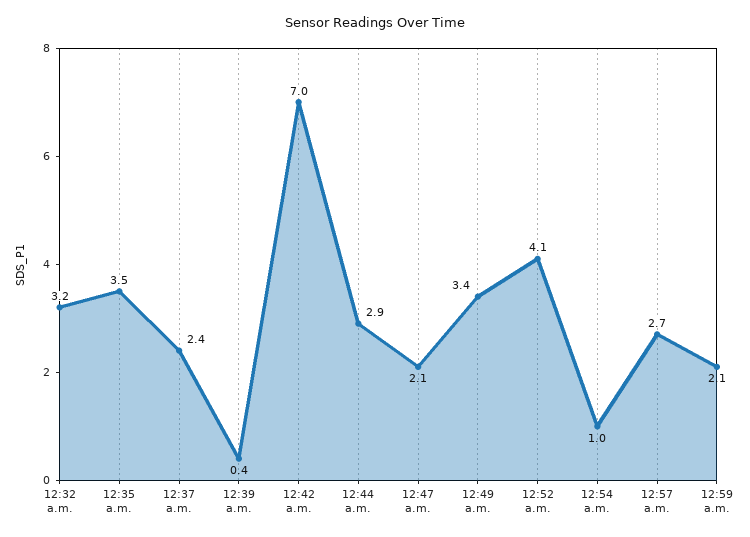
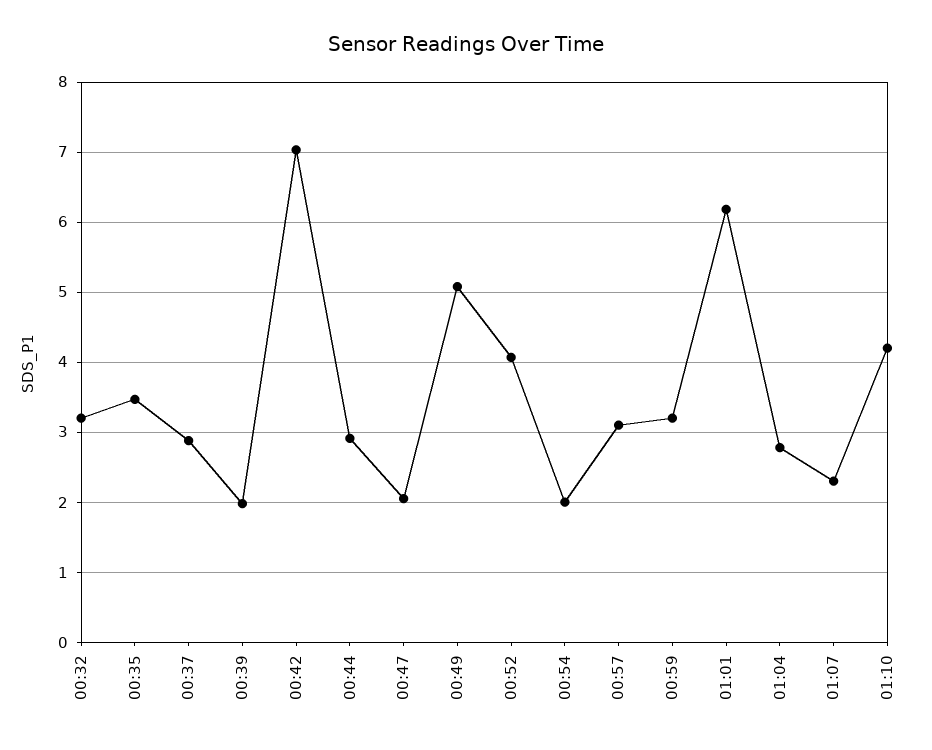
12:37 a.m.: 2.4 -> 2.9
12:39 a.m.: 0.4 -> 2
12:49 a.m.: 3.4 -> 5.1
12:54 a.m.: 1 -> 2
12:57 a.m.: 2.7 -> 3.1
12:59 a.m.: 2.1 -> 3.2
01:01: none -> 6.2
01:04: none -> 2.8
01:07: none -> 2.3
01:10: none -> 4.2

